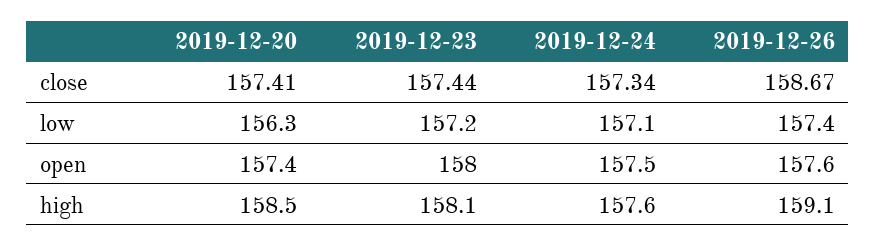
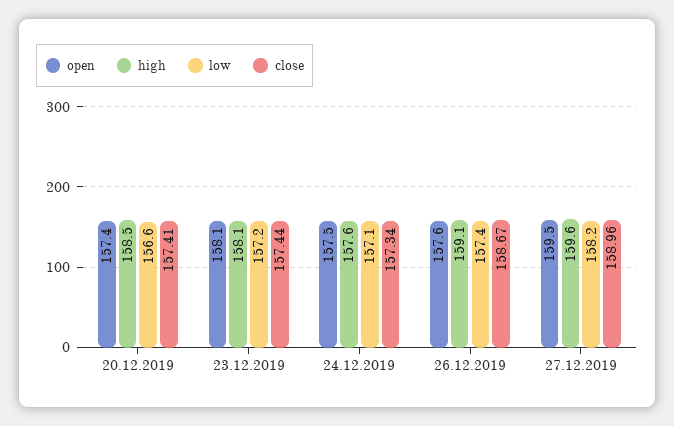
low, 2019-12-20: 156.3 -> 156.6
open, 2019-12-23: 158 -> 158.1
open, 27.12.2019: none -> 159.5
high, 27.12.2019: none -> 159.6
low, 27.12.2019: none -> 158.2
close, 27.12.2019: none -> 158.96

